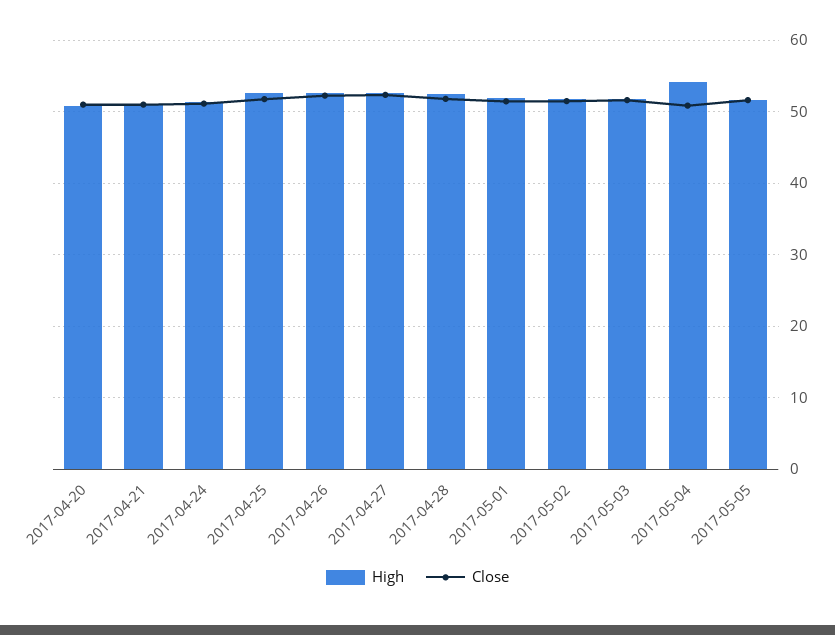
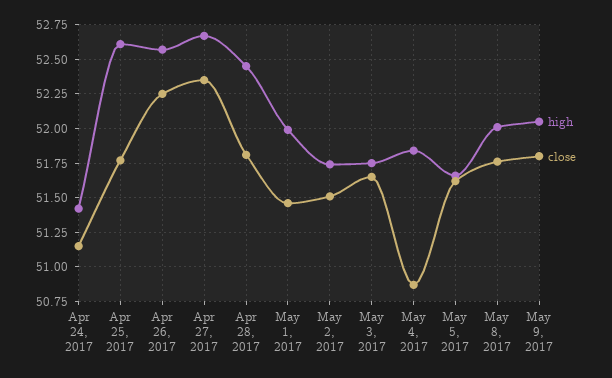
High, 2017-04-20: 51 -> none
Close, 2017-04-20: 51 -> none
High, 2017-04-21: 51 -> none
Close, 2017-04-21: 51 -> none
High, 2017-05-04: 54 -> 51.85
High, May 8, 2017: none -> 52
Close, May 8, 2017: none -> 51.75
High, May 9, 2017: none -> 52.05
Close, May 9, 2017: none -> 51.8

